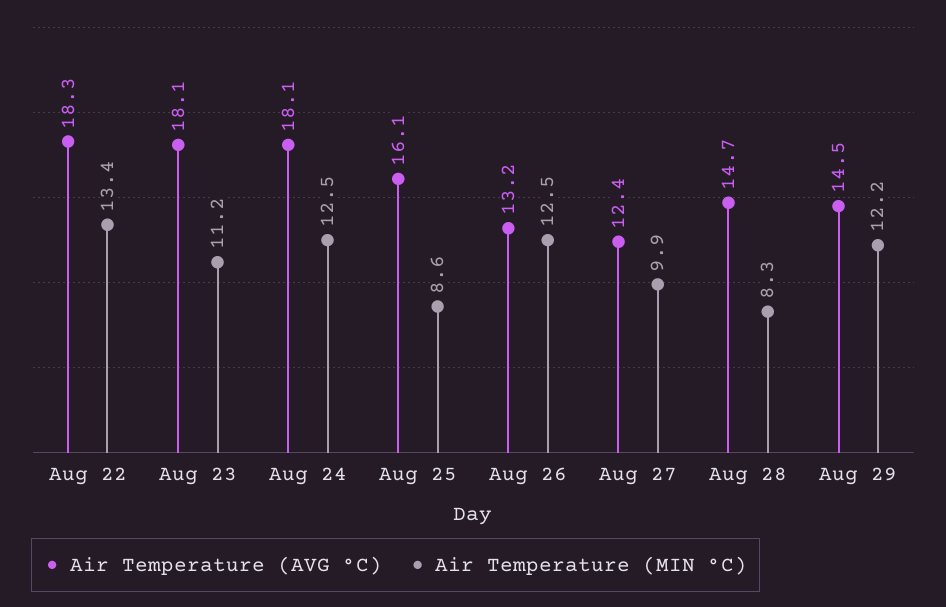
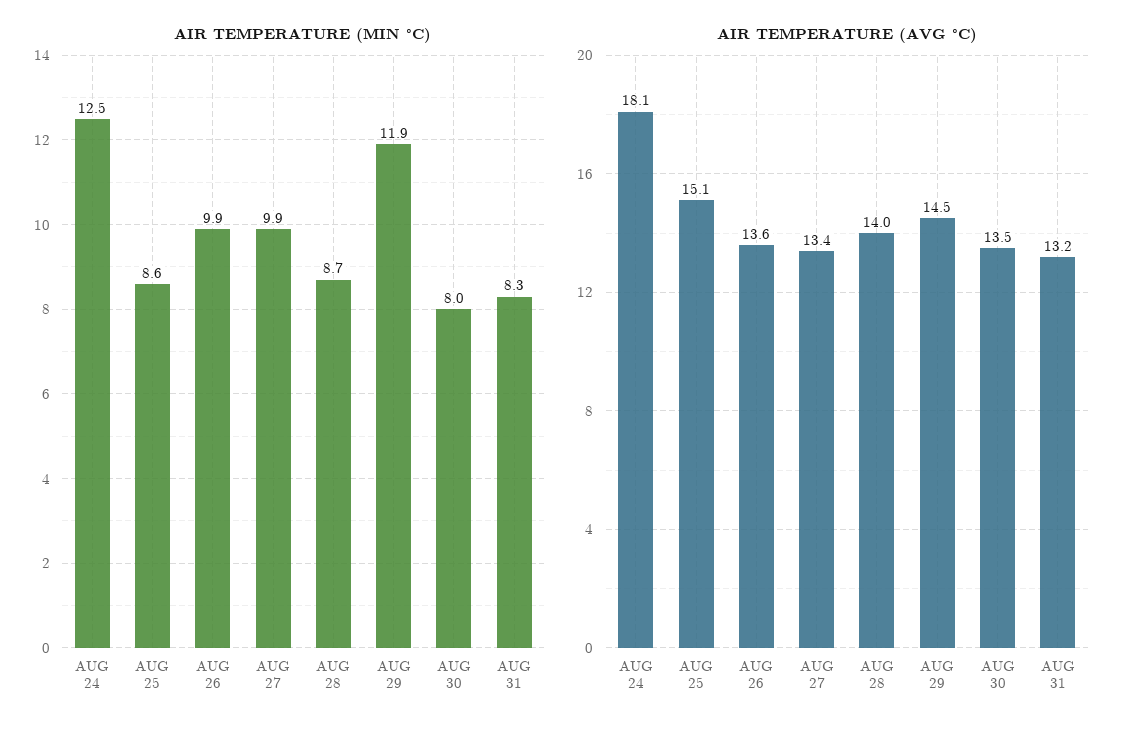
Air Temperature (AVG °C), Aug 22: 18.3 -> none
Air Temperature (MIN °C), Aug 22: 13.4 -> none
Air Temperature (AVG °C), Aug 23: 18.1 -> none
Air Temperature (MIN °C), Aug 23: 11.2 -> none
Air Temperature (AVG °C), Aug 25: 16.1 -> 15.1
Air Temperature (AVG °C), Aug 26: 13.2 -> 13.6
Air Temperature (MIN °C), Aug 26: 12.5 -> 9.9
Air Temperature (AVG °C), Aug 27: 12.4 -> 13.4
Air Temperature (AVG °C), Aug 28: 14.7 -> 14
Air Temperature (MIN °C), Aug 28: 8.3 -> 8.7
Air Temperature (MIN °C), Aug 29: 12.2 -> 11.9
Air Temperature (MIN °C), AUG 30: none -> 8
Air Temperature (MIN °C), AUG 31: none -> 8.3
Air Temperature (AVG °C), AUG 30: none -> 13.5
Air Temperature (AVG °C), AUG 31: none -> 13.2

